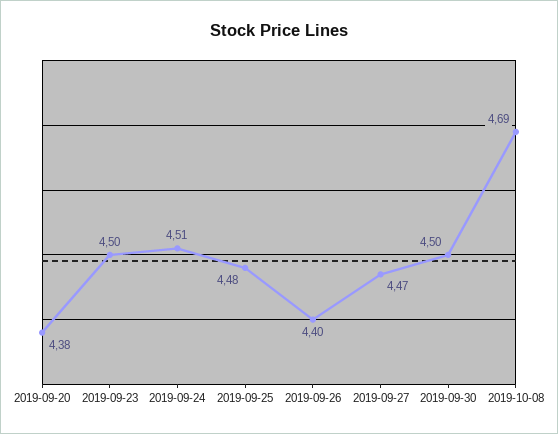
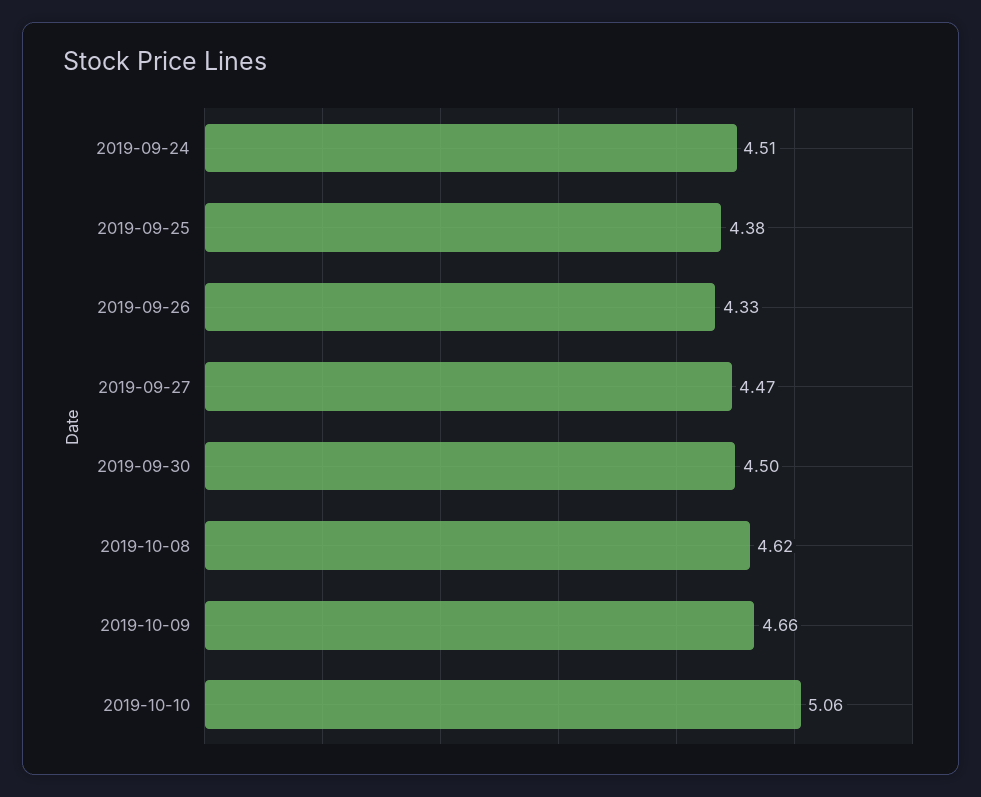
2019-09-20: 4.38 -> none
2019-09-23: 4.5 -> none
2019-09-25: 4.48 -> 4.38
2019-09-26: 4.4 -> 4.33
2019-10-08: 4.69 -> 4.62
2019-10-09: none -> 4.66
2019-10-10: none -> 5.06

